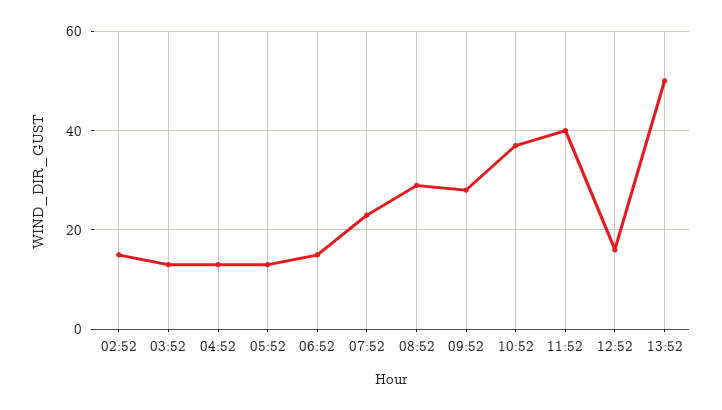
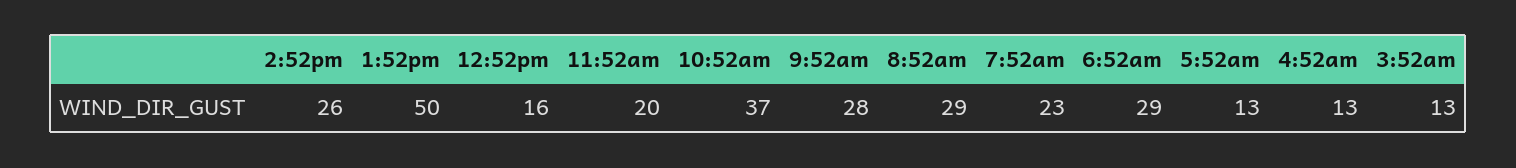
02:52: 15 -> none
06:52: 15 -> 29
11:52: 40 -> 20
2:52pm: none -> 26

